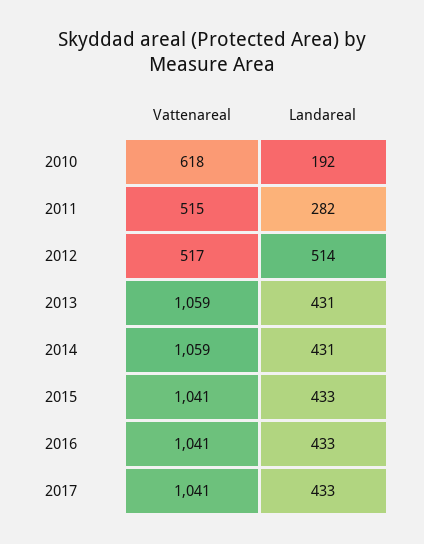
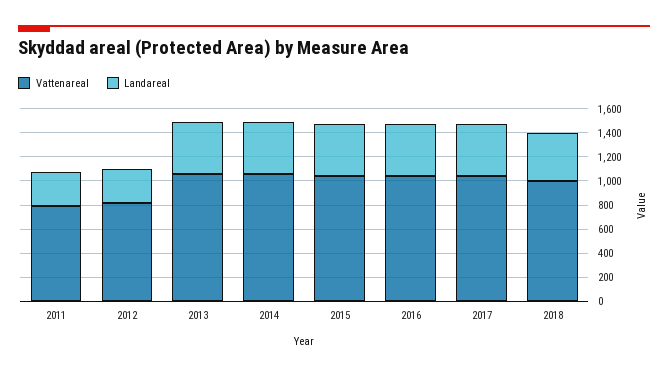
Vattenareal, 2010: 618 -> none
Landareal, 2010: 192 -> none
Vattenareal, 2011: 515 -> 800
Vattenareal, 2012: 517 -> 800
Landareal, 2012: 514 -> 300
Vattenareal, 2018: none -> 1000
Landareal, 2018: none -> 400

